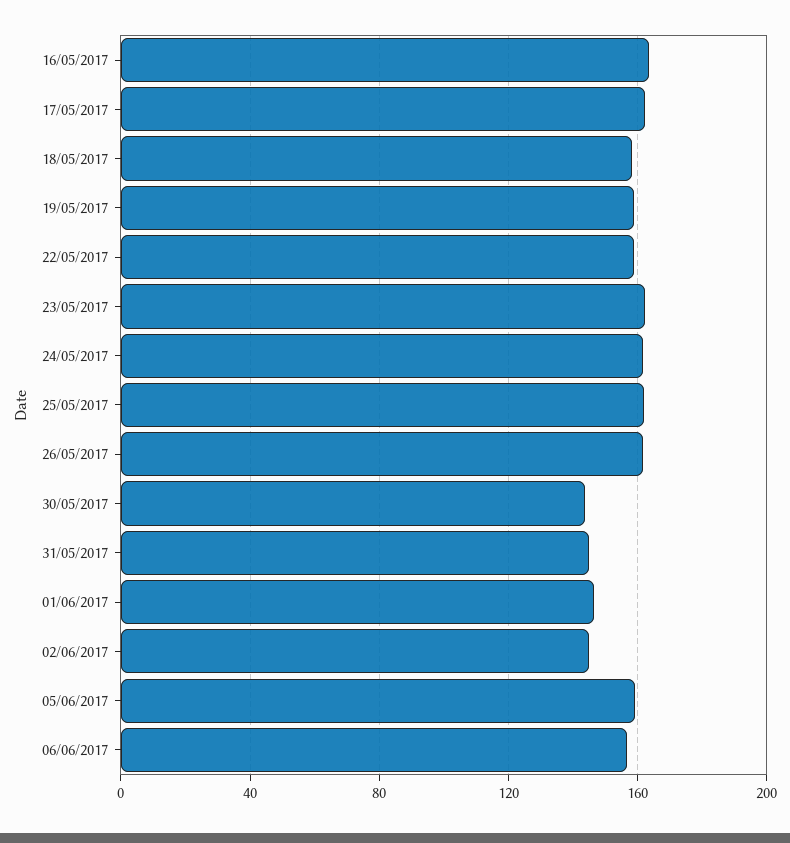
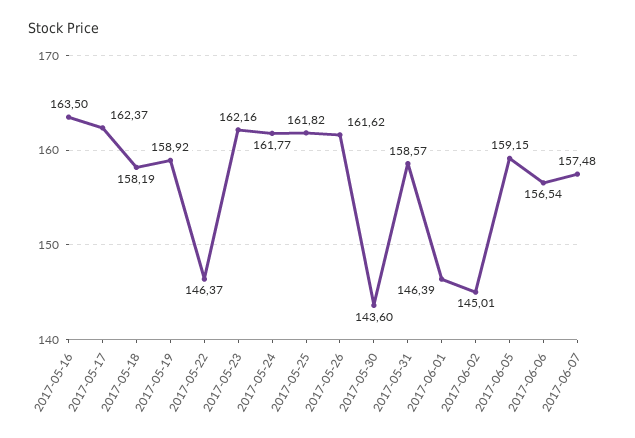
22/05/2017: 160 -> 146.37
31/05/2017: 145 -> 158.57
2017-06-07: none -> 157.48

